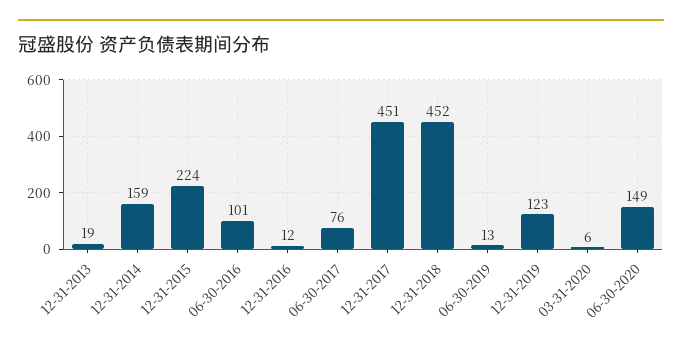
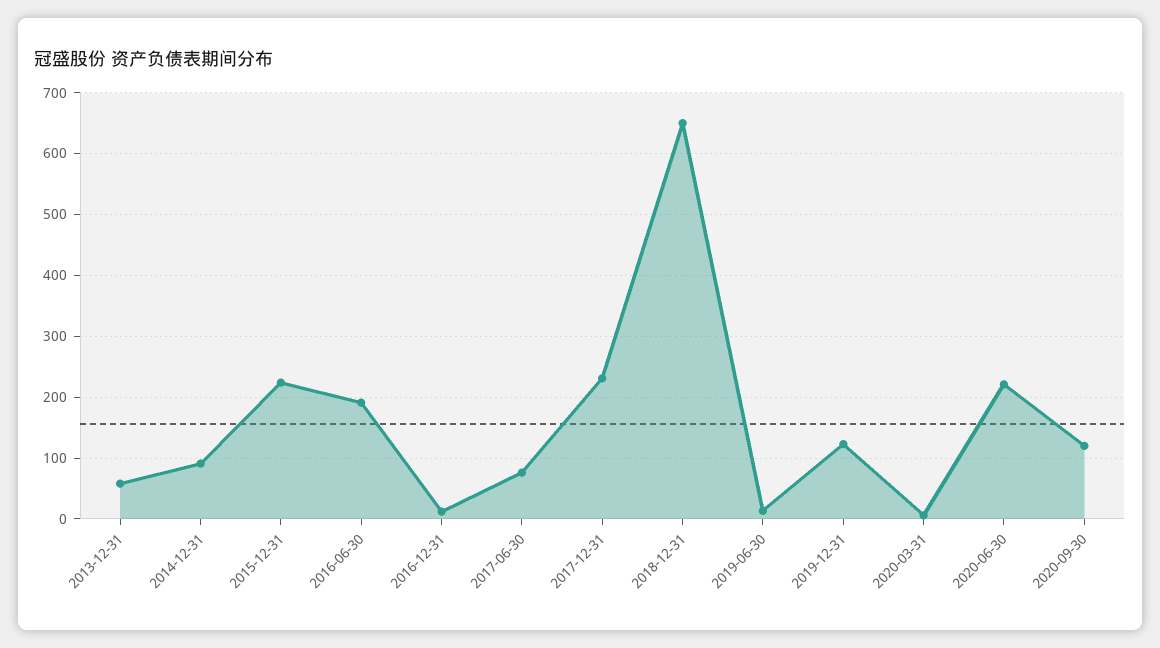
12-31-2013: 19 -> 60
12-31-2014: 159 -> 90
06-30-2016: 101 -> 190
12-31-2017: 451 -> 230
12-31-2018: 452 -> 650
06-30-2020: 149 -> 220
2020-09-30: none -> 120

